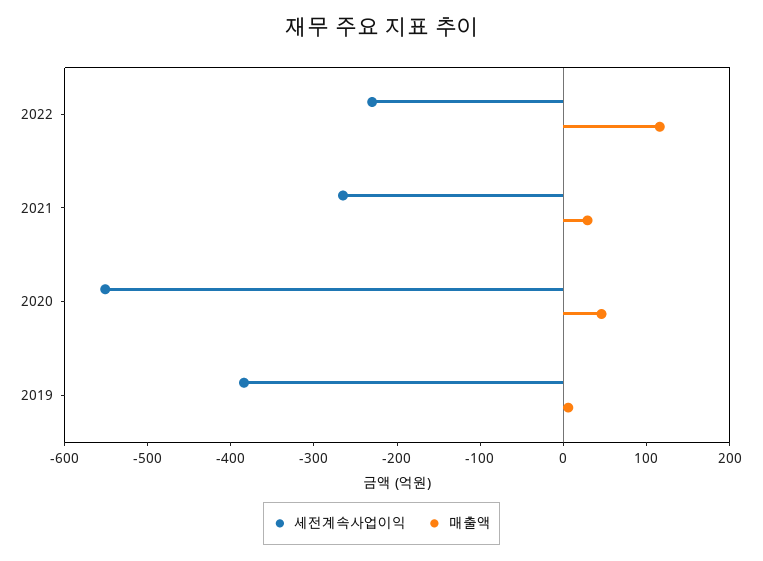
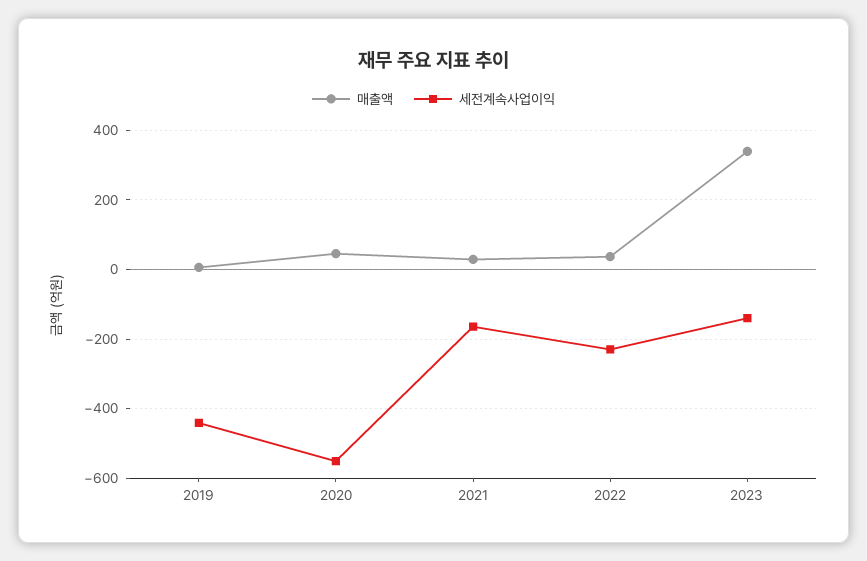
매출액, 2022: 120 -> 40
세전계속사업이익, 2021: -260 -> -160
세전계속사업이익, 2019: -380 -> -440
매출액, 2023: none -> 340
세전계속사업이익, 2023: none -> -140

